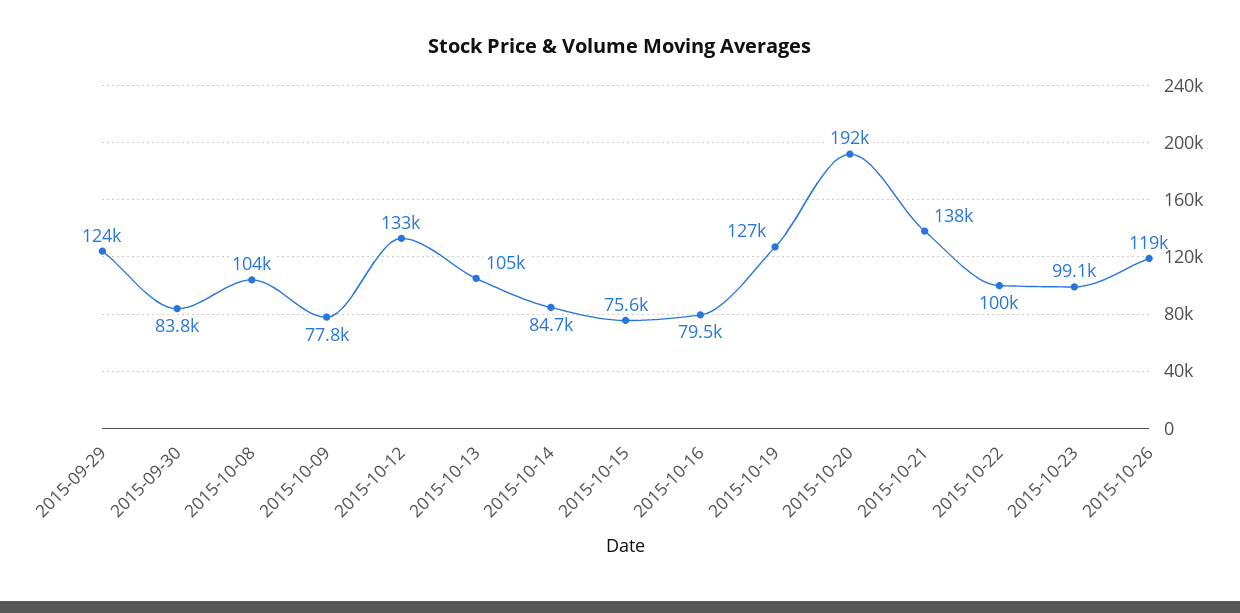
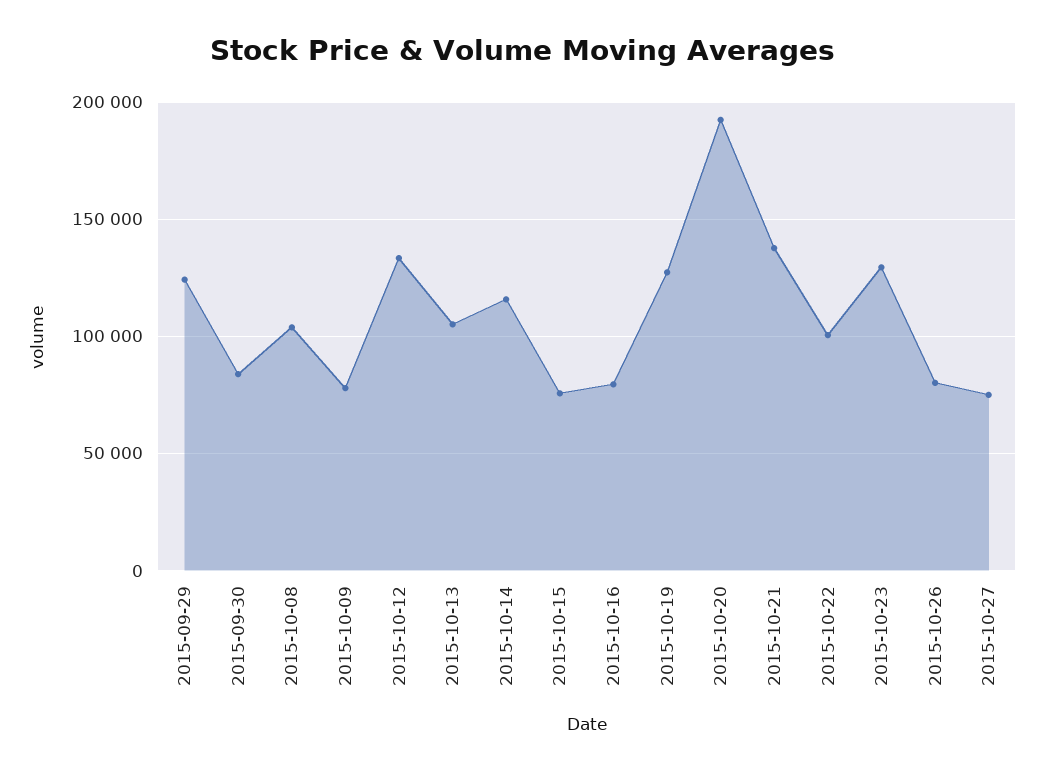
2015-10-14: 84700 -> 115000
2015-10-23: 99100 -> 130000
2015-10-26: 119000 -> 80000
2015-10-27: none -> 75000

